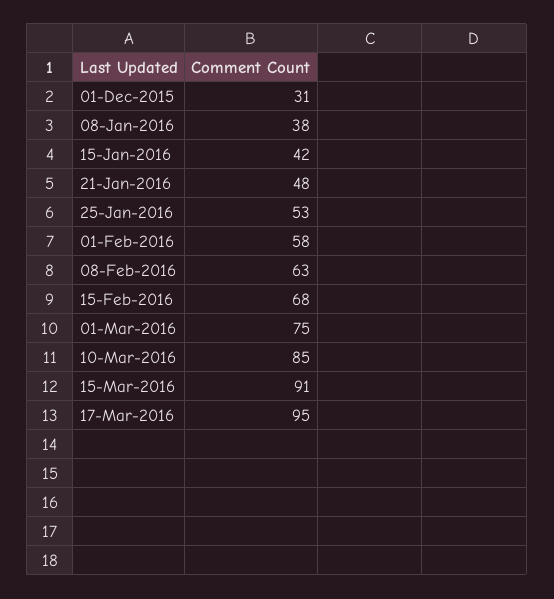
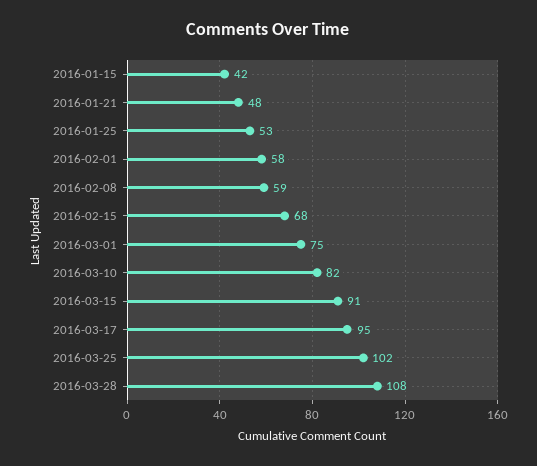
01-Dec-2015: 31 -> none
08-Jan-2016: 38 -> none
08-Feb-2016: 63 -> 59
10-Mar-2016: 85 -> 82
2016-03-25: none -> 102
2016-03-28: none -> 108

